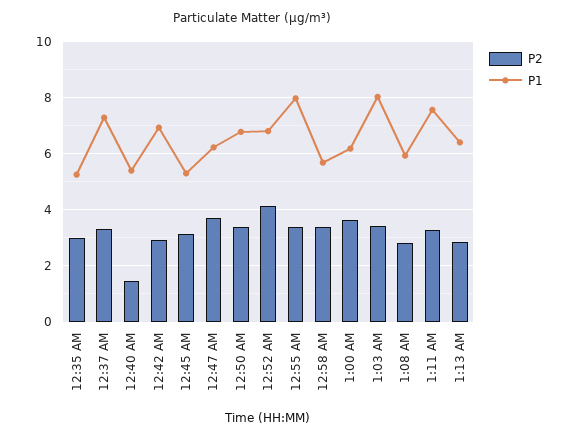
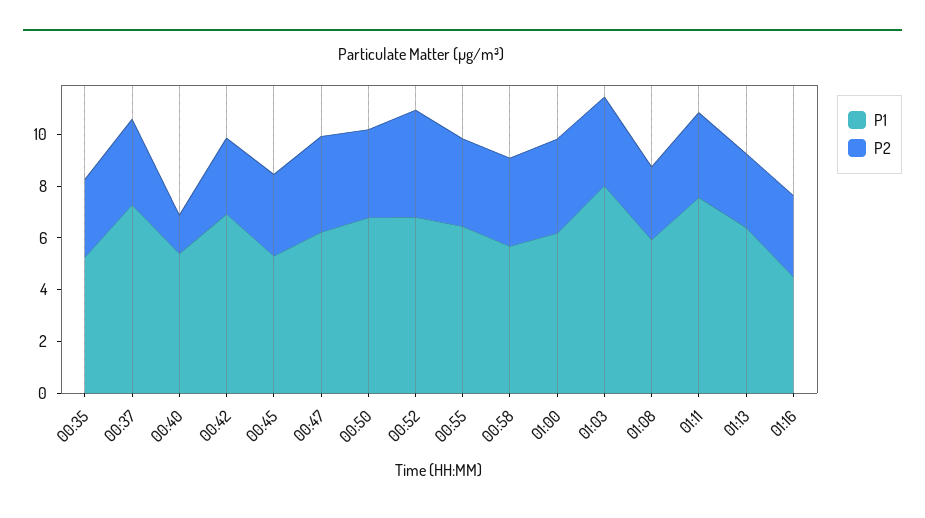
P1, 12:55 AM: 8 -> 6.5
P1, 01:16: none -> 4.5
P2, 01:16: none -> 3

